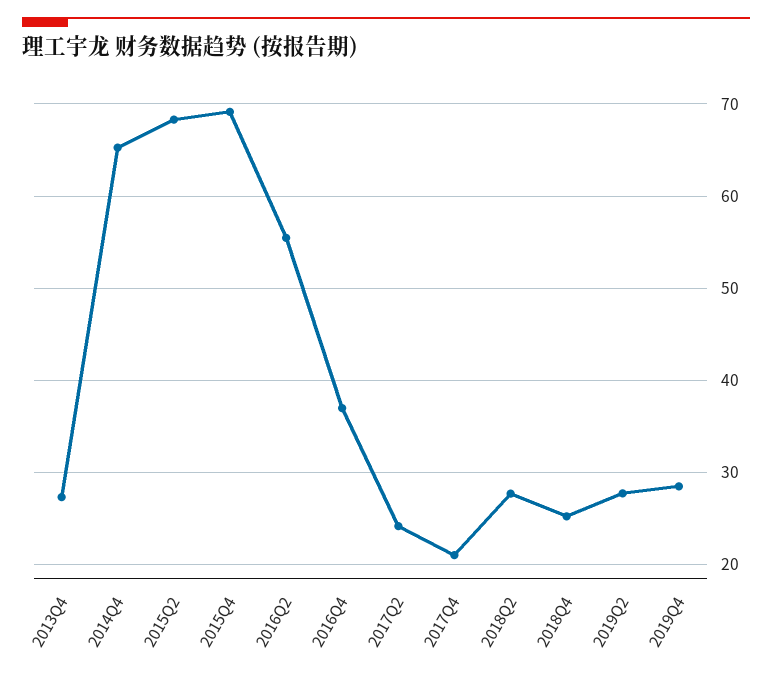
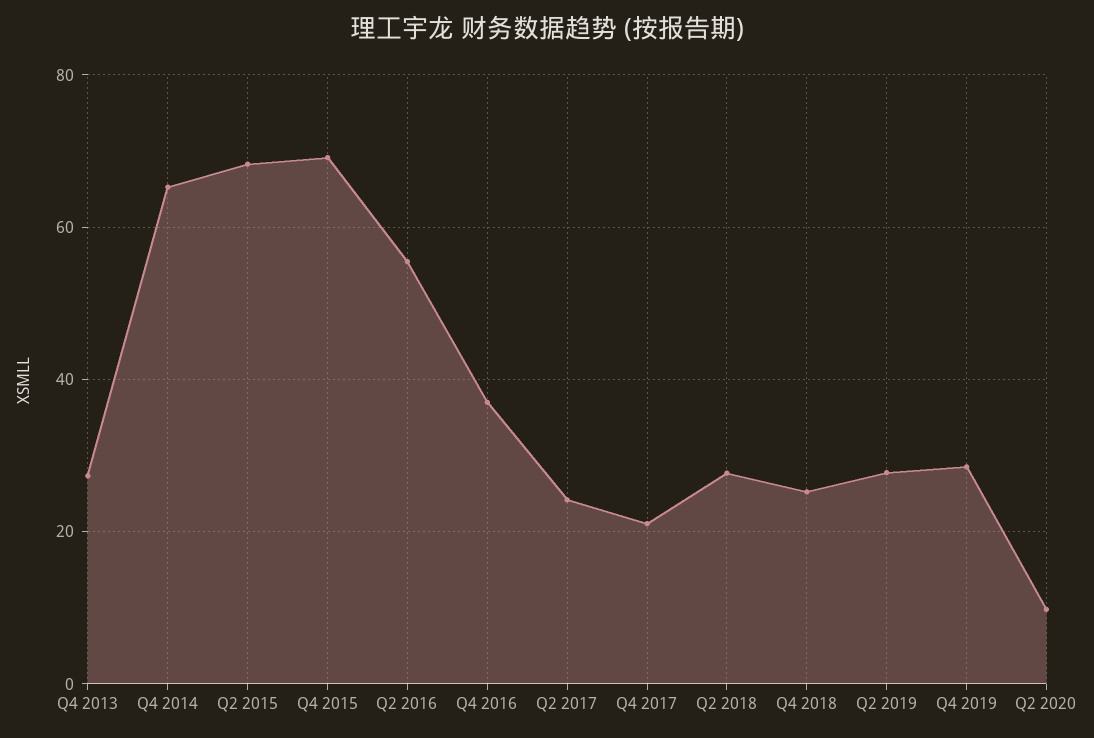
Q2 2020: none -> 10

